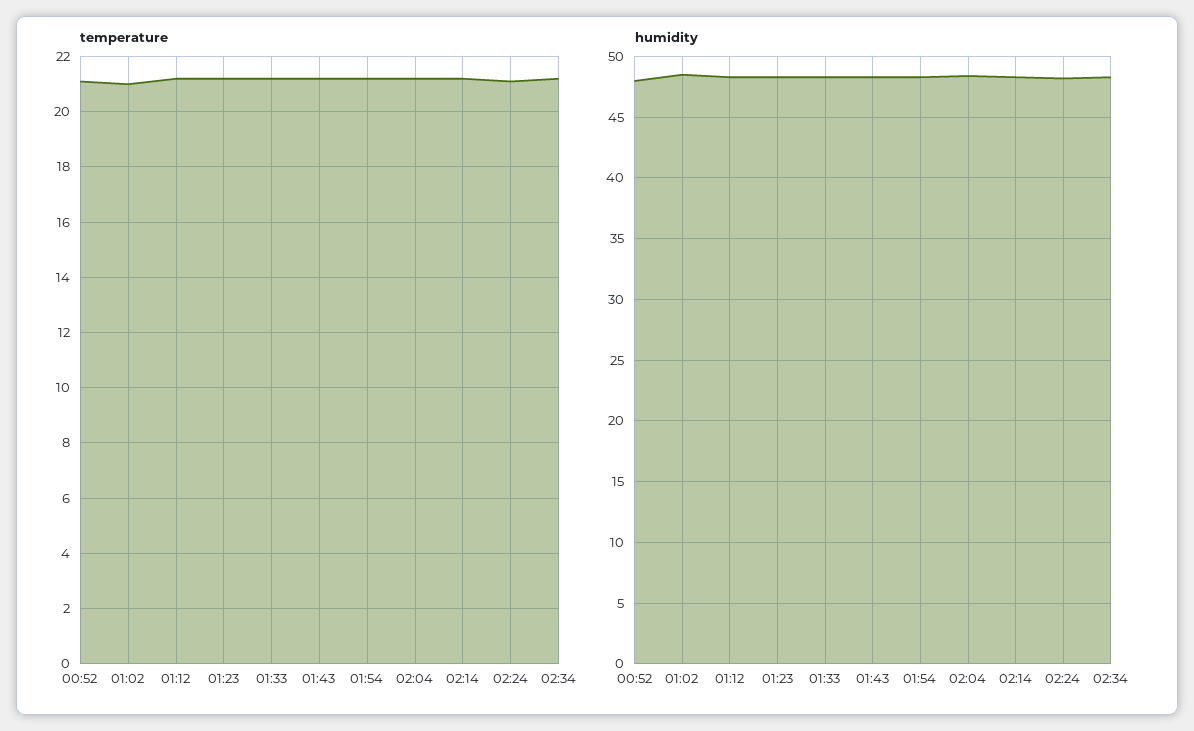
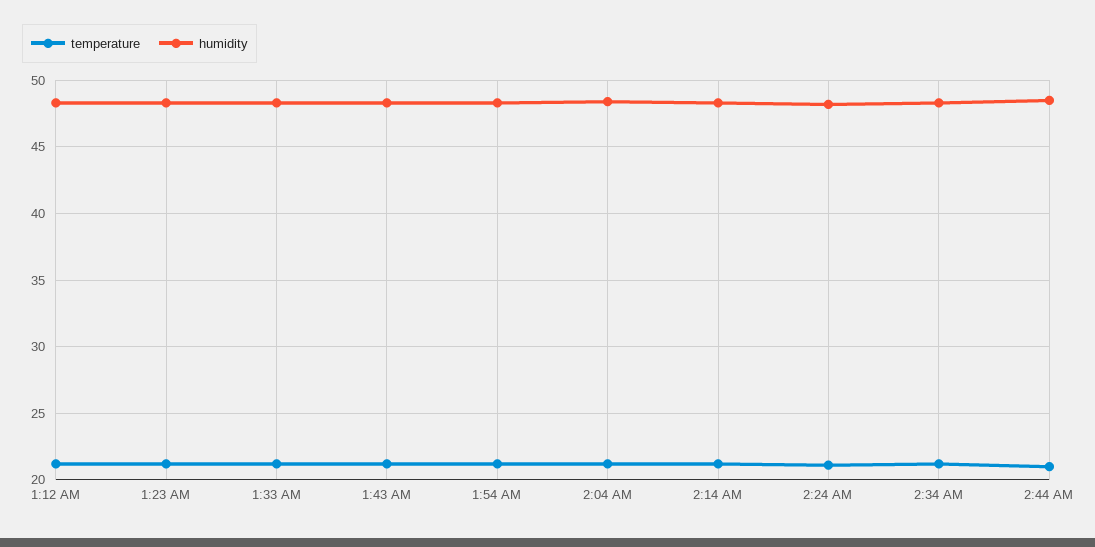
temperature, 00:52: 21 -> none
temperature, 01:02: 21 -> none
humidity, 00:52: 48 -> none
humidity, 01:02: 48.5 -> none
temperature, 2:44 AM: none -> 21
humidity, 2:44 AM: none -> 48.5

